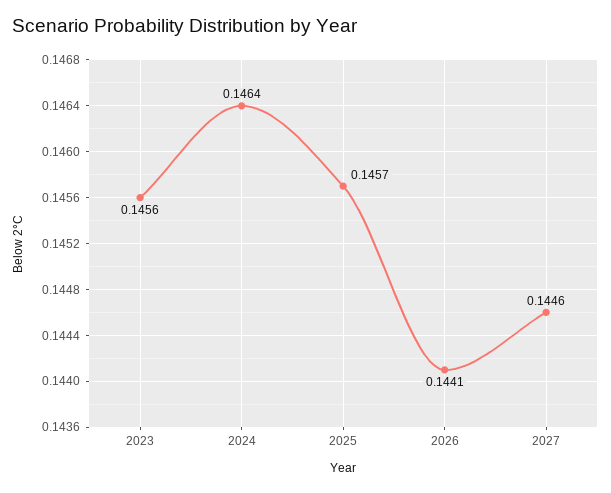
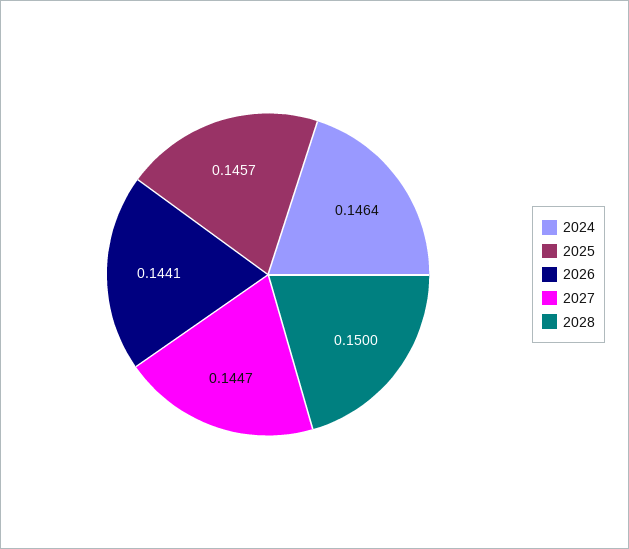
2023: 0.1456 -> none
2027: 0.1446 -> 0.1447
2028: none -> 0.15

